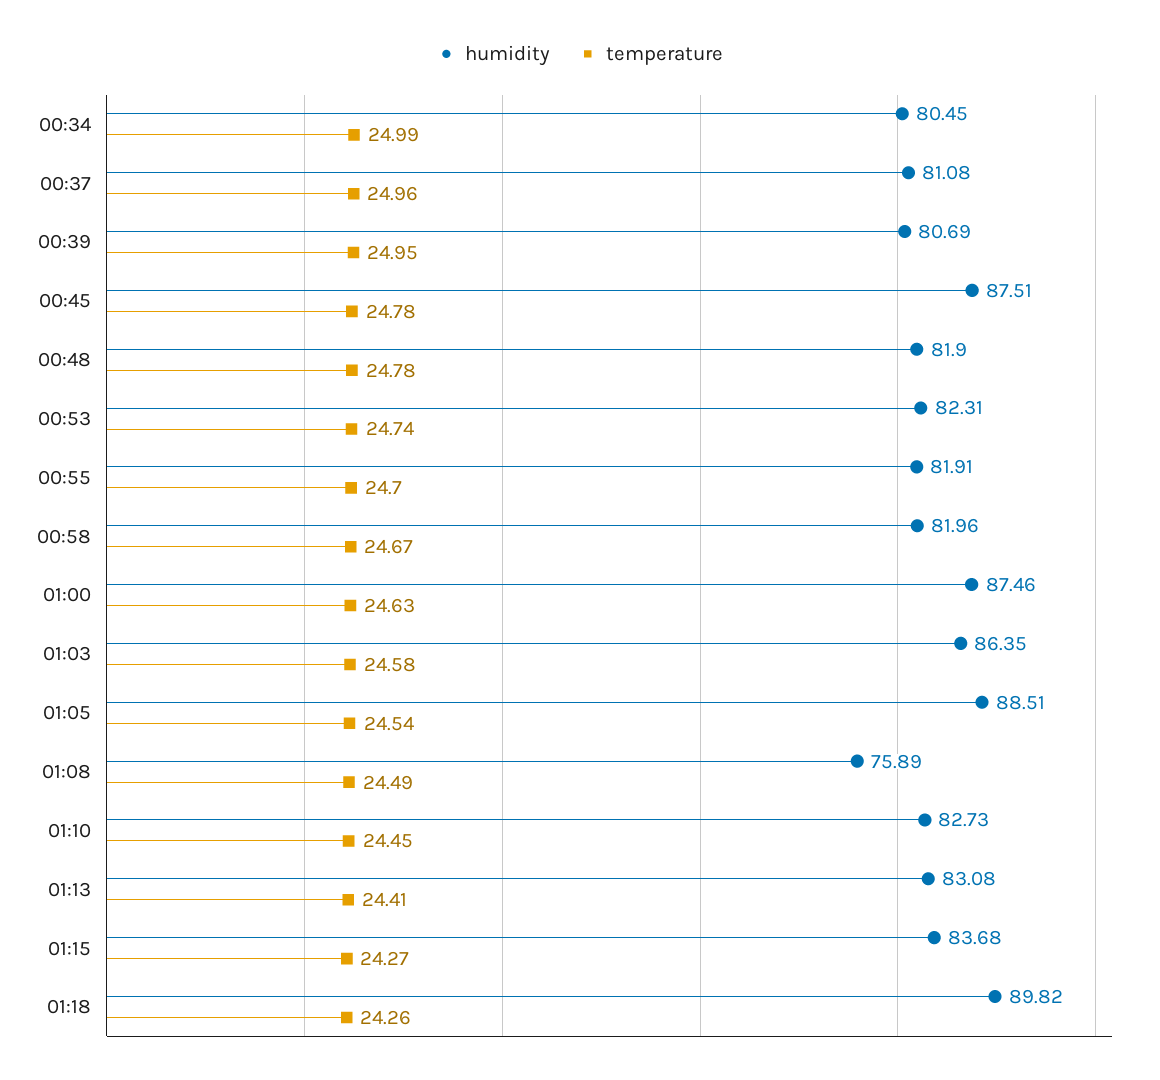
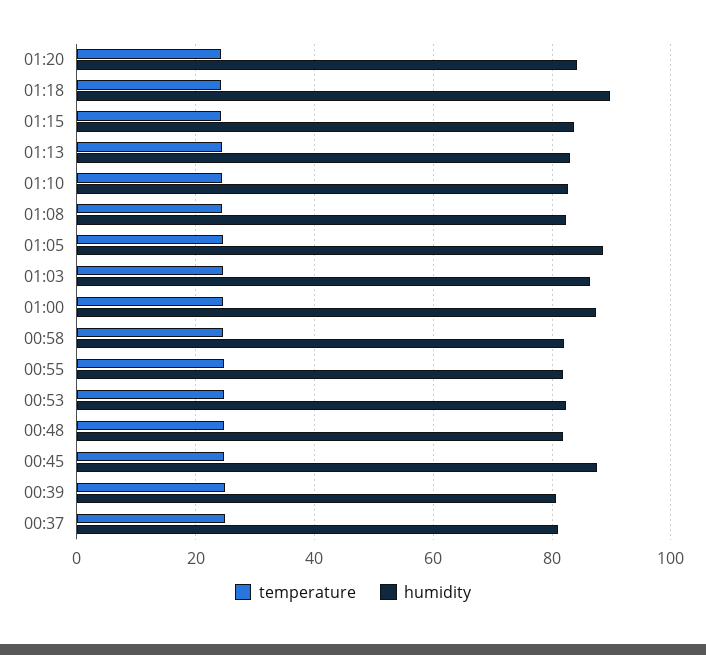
humidity, 00:34: 80.45 -> none
temperature, 00:34: 24.99 -> none
humidity, 01:08: 75.89 -> 82
temperature, 01:20: none -> 24
humidity, 01:20: none -> 84

